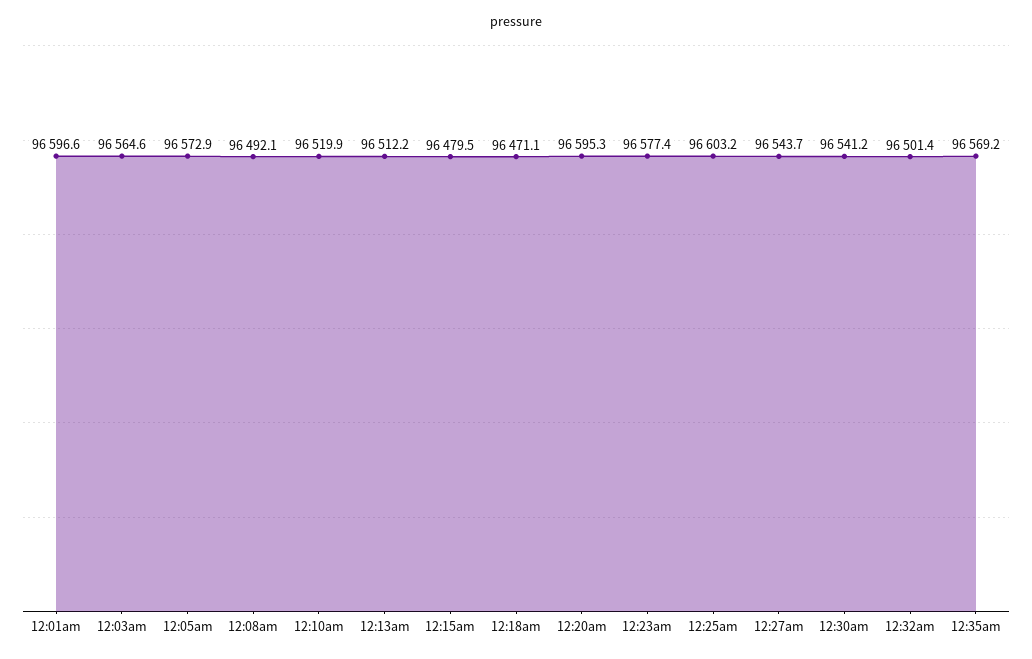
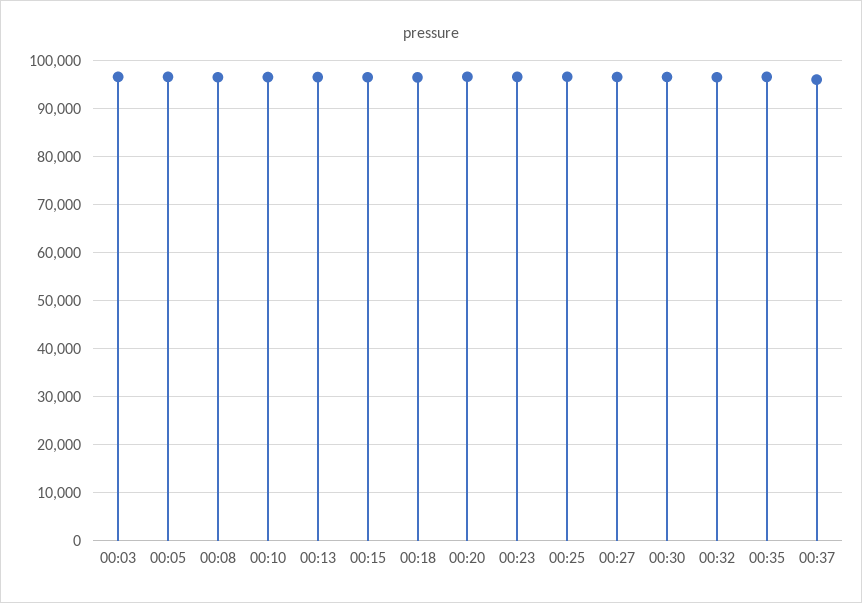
12:01am: 96596.6 -> none
00:37: none -> 96000

